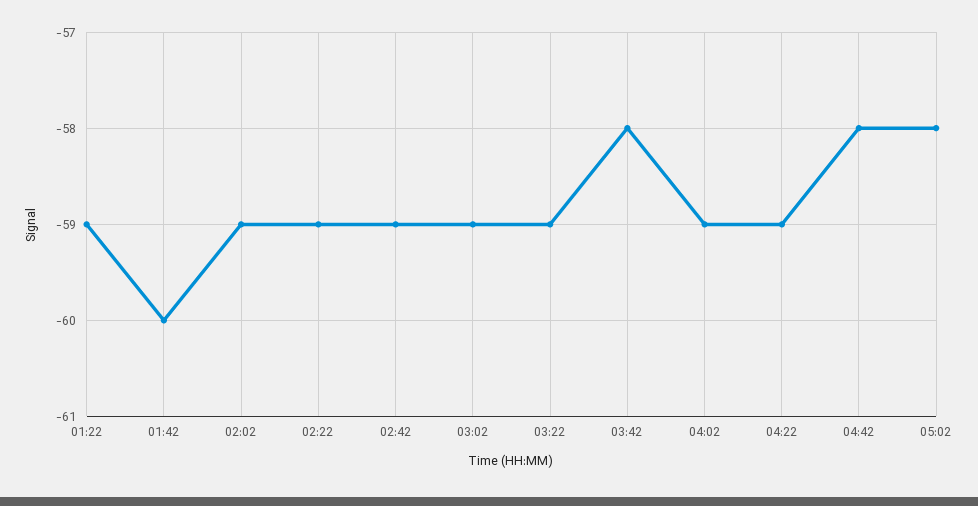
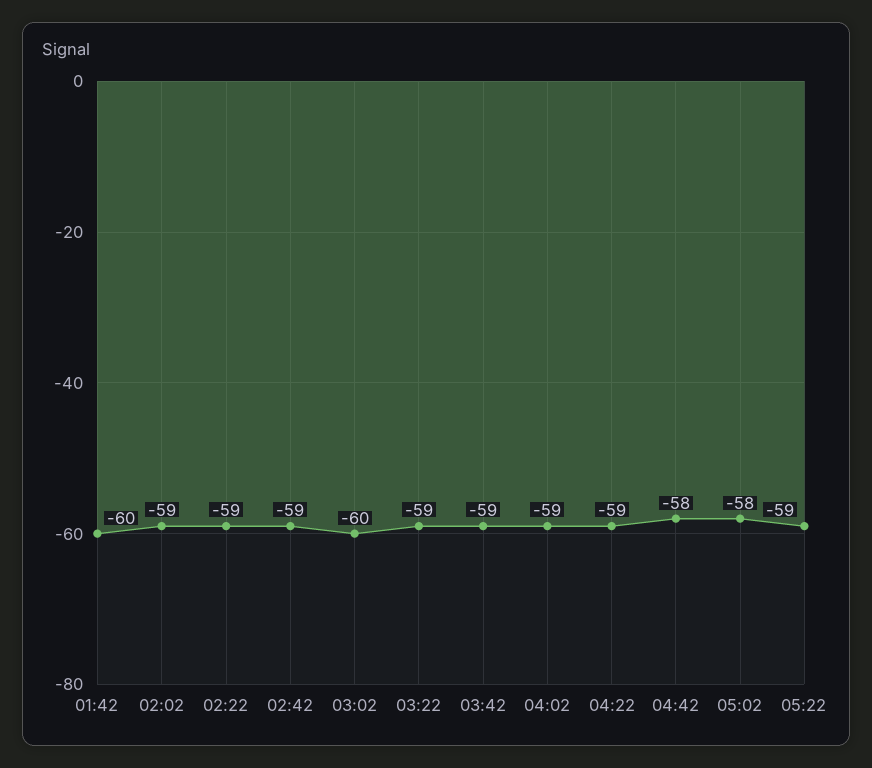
01:22: -59 -> none
03:02: -59 -> -60
03:42: -58 -> -59
05:22: none -> -59

